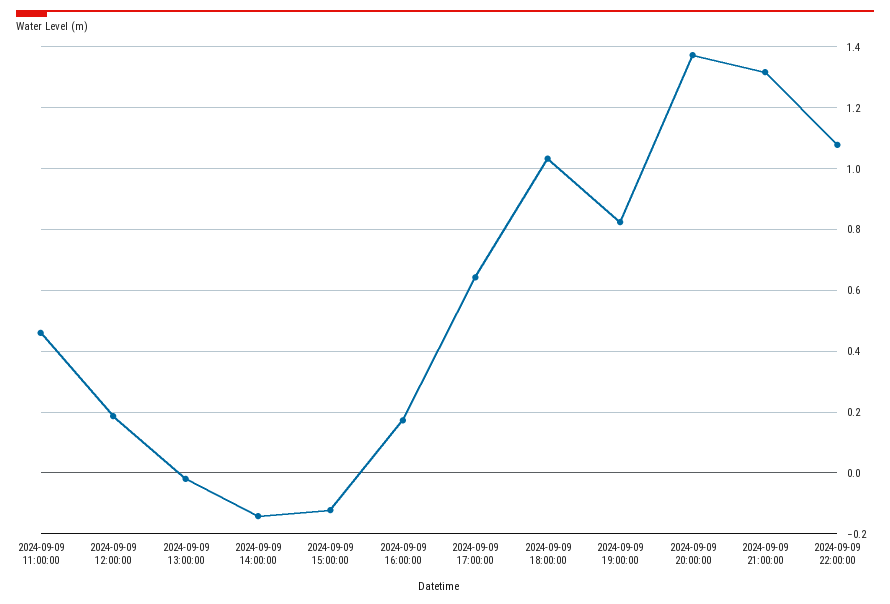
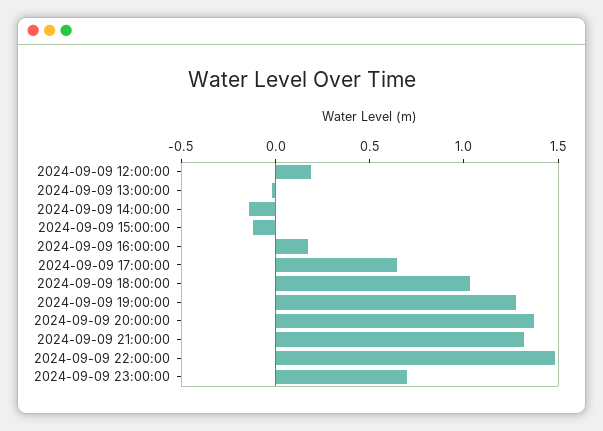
2024-09-09 11:00:00: 0.46 -> none
2024-09-09 19:00:00: 0.82 -> 1.3
2024-09-09 22:00:00: 1.08 -> 1.5
2024-09-09 23:00:00: none -> 0.7

